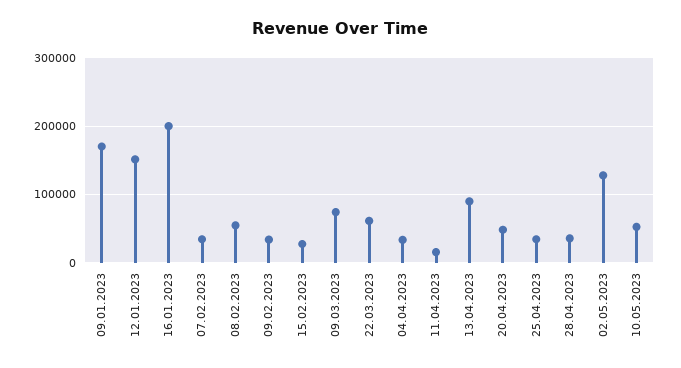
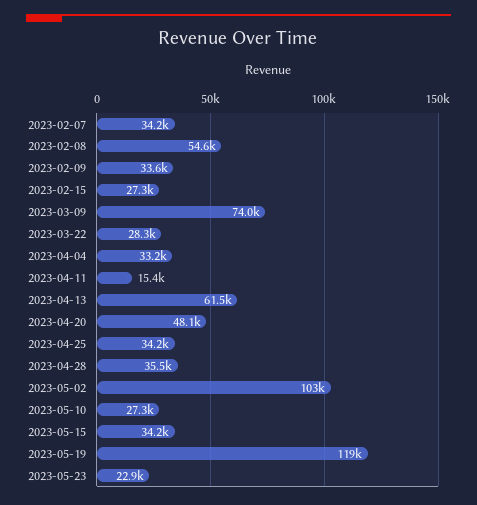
09.01.2023: 170000 -> none
12.01.2023: 150000 -> none
16.01.2023: 200000 -> none
22.03.2023: 60000 -> 28300
13.04.2023: 90000 -> 61500
02.05.2023: 130000 -> 103000
10.05.2023: 50000 -> 27300
2023-05-15: none -> 34200
2023-05-19: none -> 119000
2023-05-23: none -> 22900

